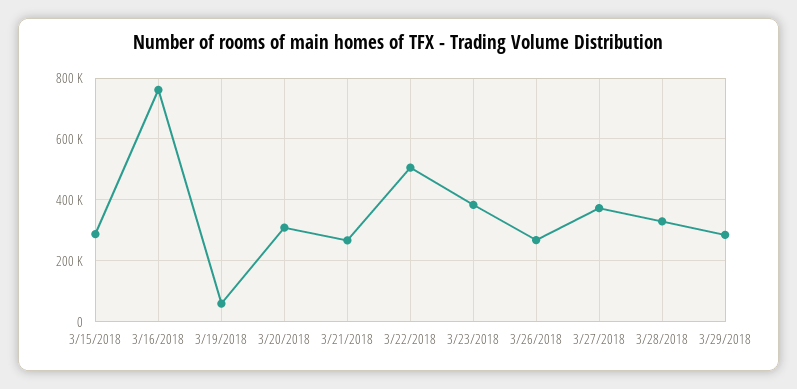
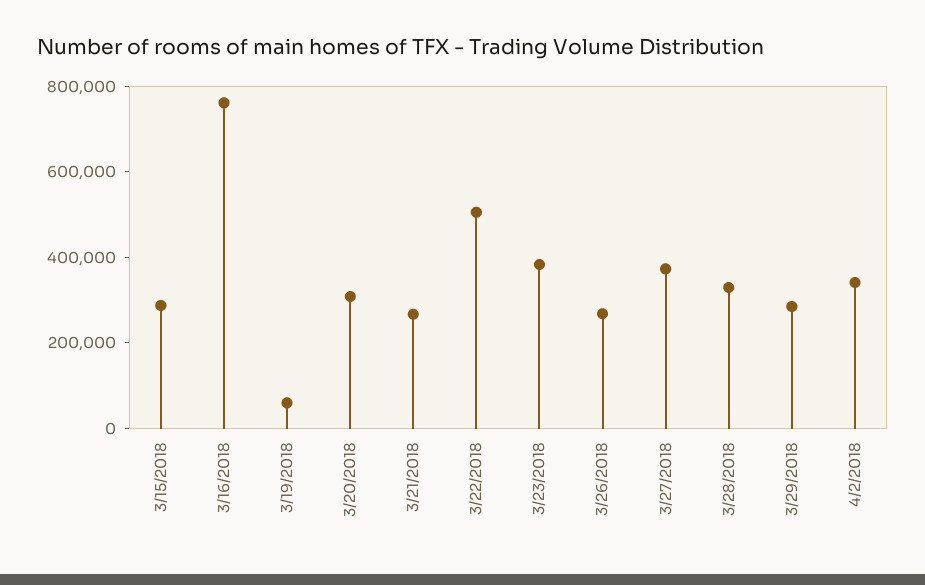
4/2/2018: none -> 350000

